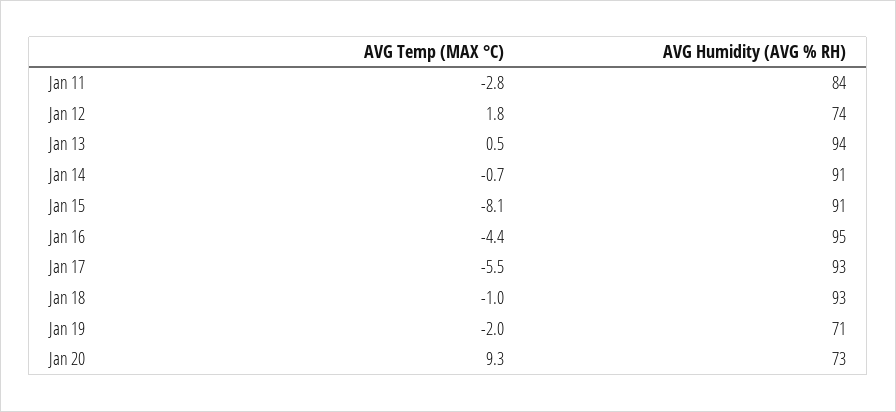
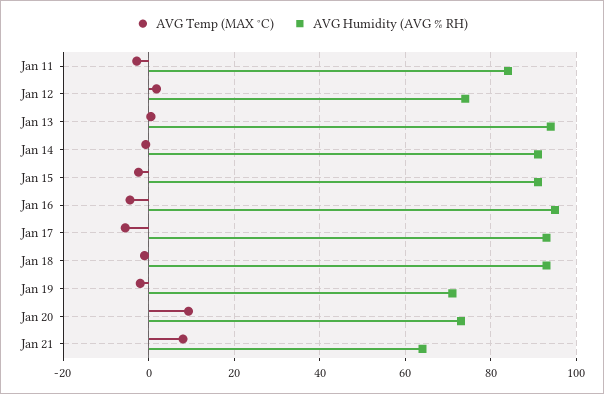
AVG Temp (MAX °C), Jan 15: -8.1 -> -2
AVG Temp (MAX °C), Jan 21: none -> 8
AVG Humidity (AVG % RH), Jan 21: none -> 64

